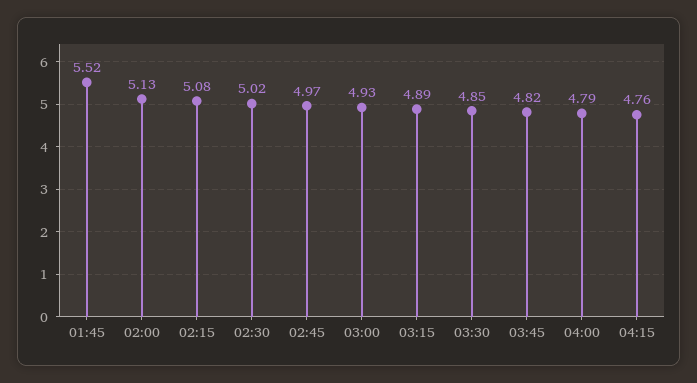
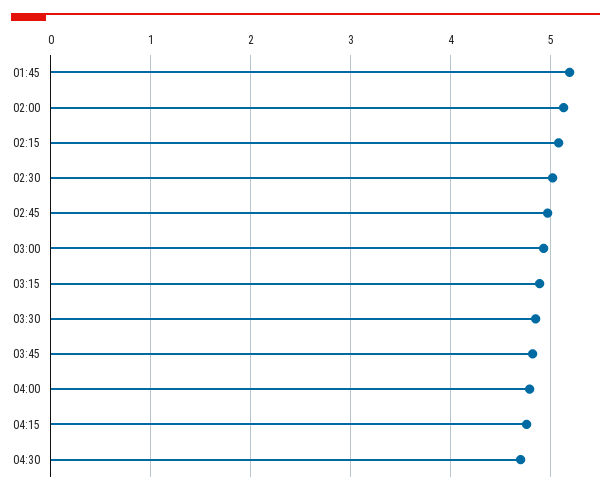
01:45: 5.52 -> 5.2
04:30: none -> 4.7

